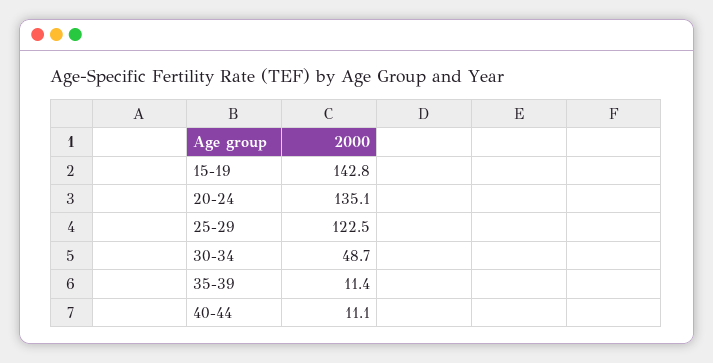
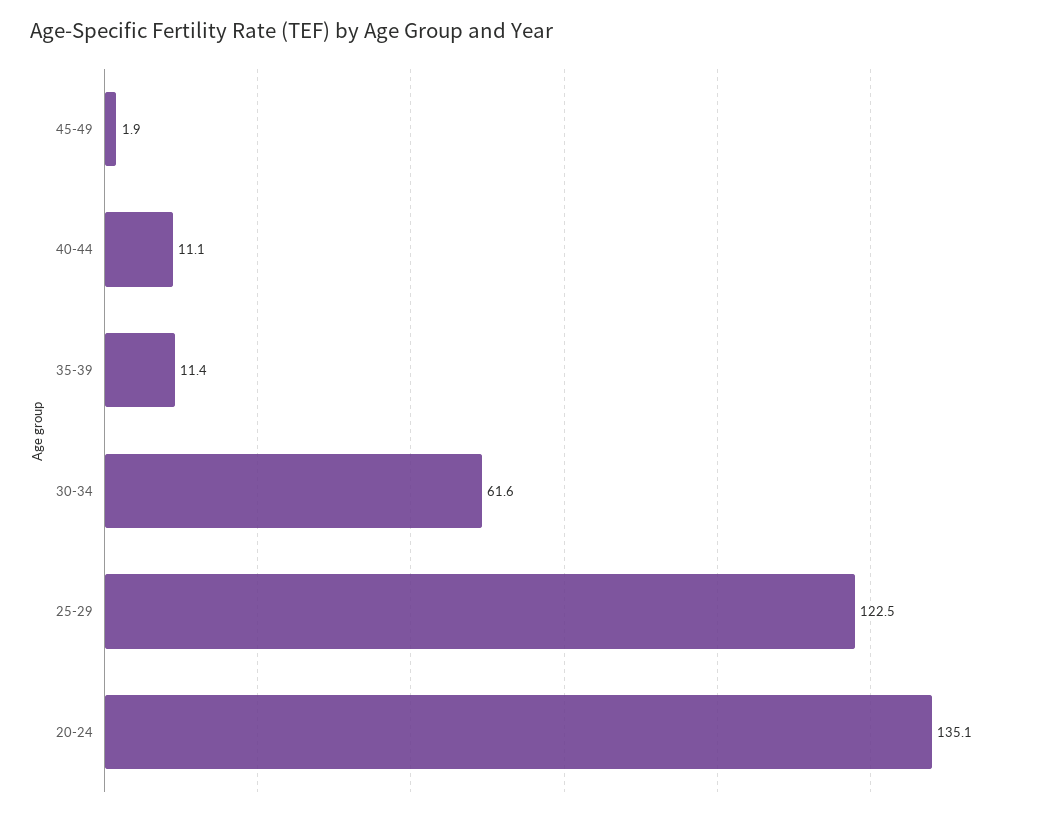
15-19: 142.8 -> none
30-34: 48.7 -> 61.6
45-49: none -> 1.9

